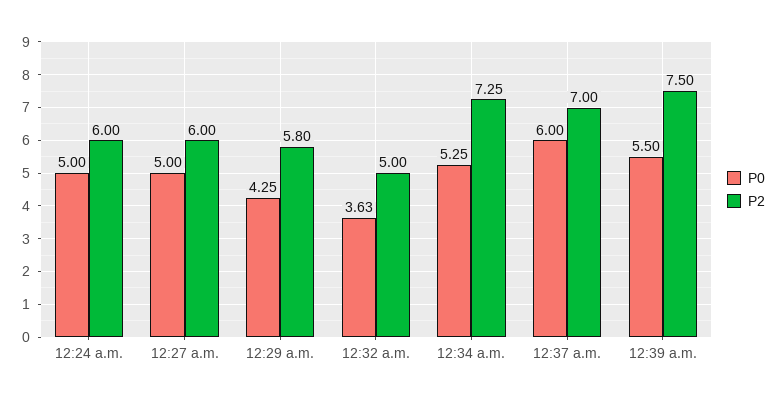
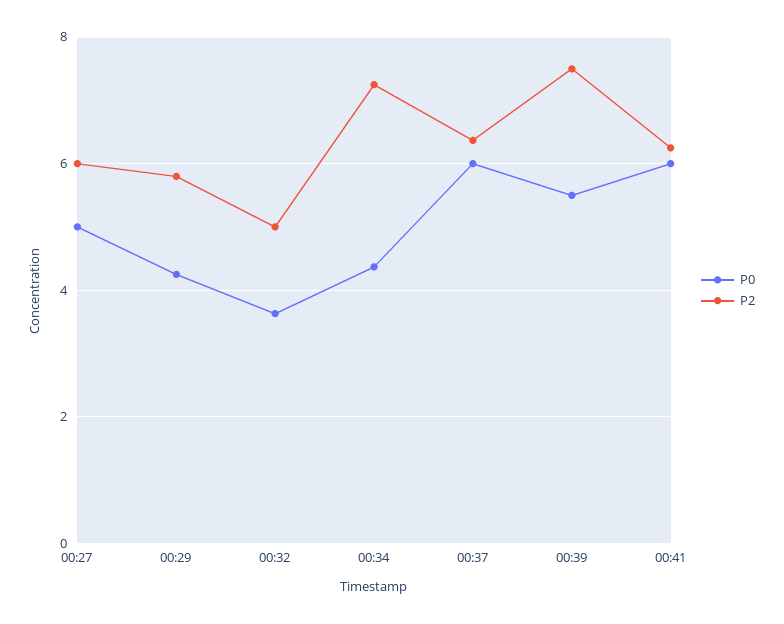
P0, 12:24 a.m.: 5 -> none
P2, 12:24 a.m.: 6 -> none
P0, 12:34 a.m.: 5.25 -> 4.4
P2, 12:37 a.m.: 7 -> 6.4
P0, 00:41: none -> 6
P2, 00:41: none -> 6.2

